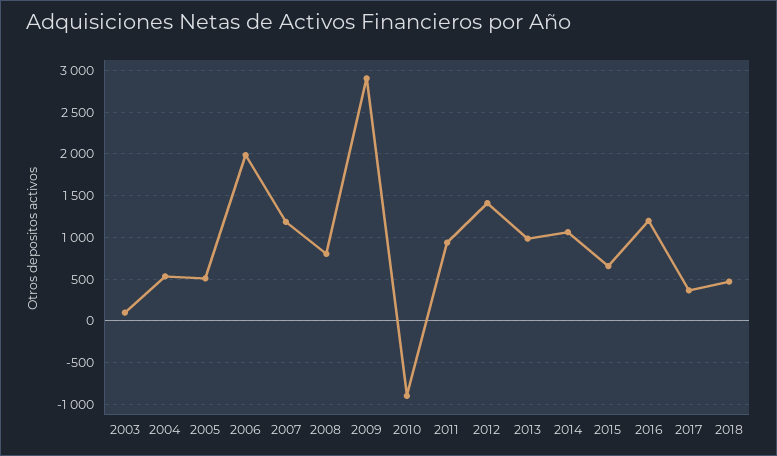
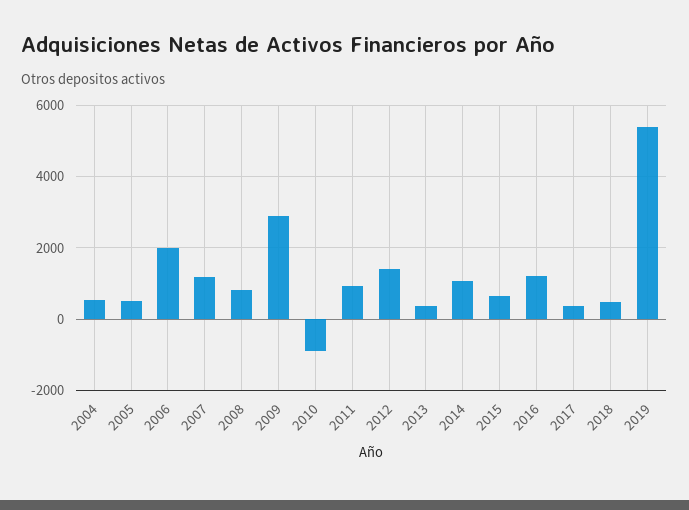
2003: 100 -> none
2013: 1000 -> 400
2019: none -> 5400

